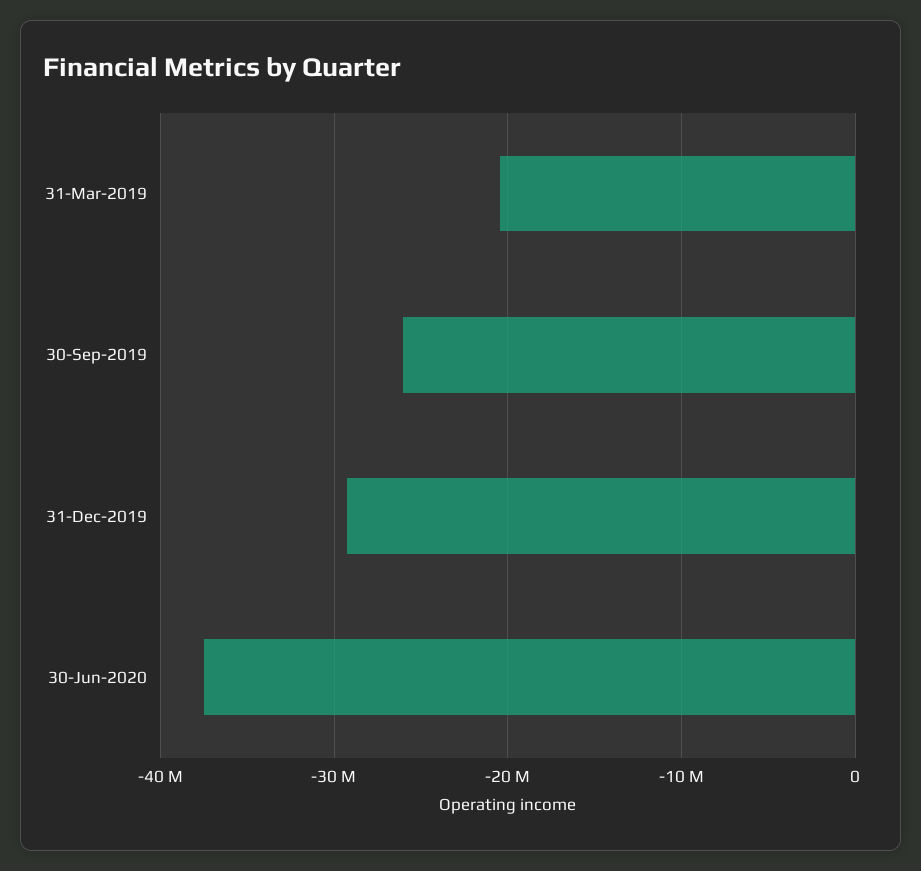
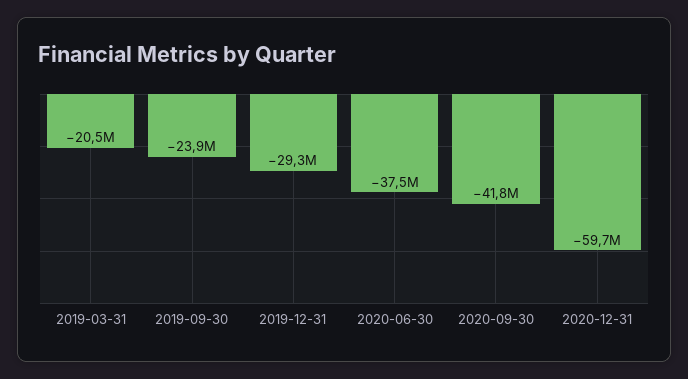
30-Sep-2019: -26000000 -> -23900000
2020-09-30: none -> -41800000
2020-12-31: none -> -59700000

